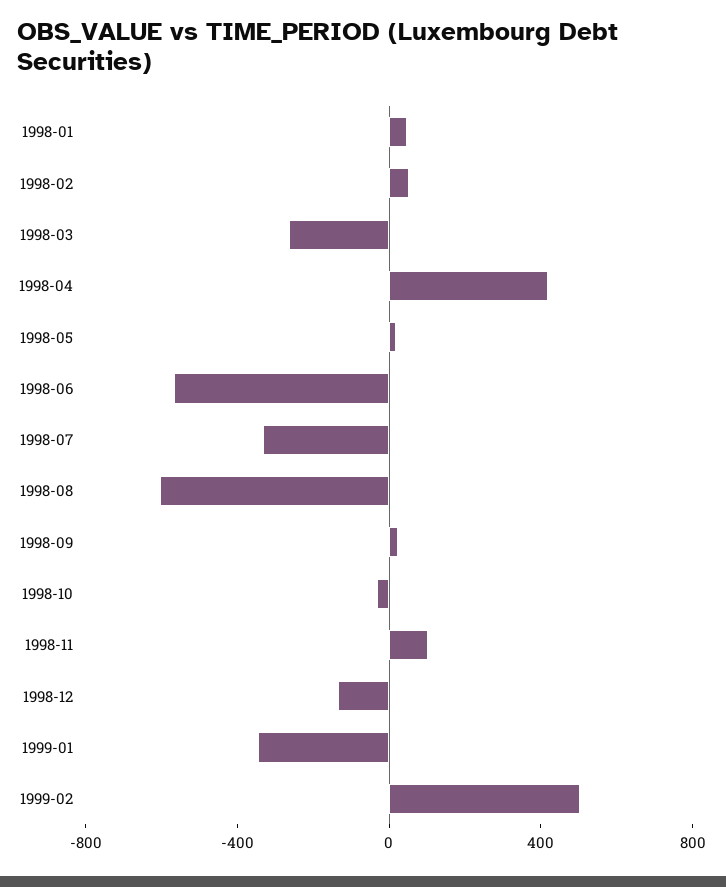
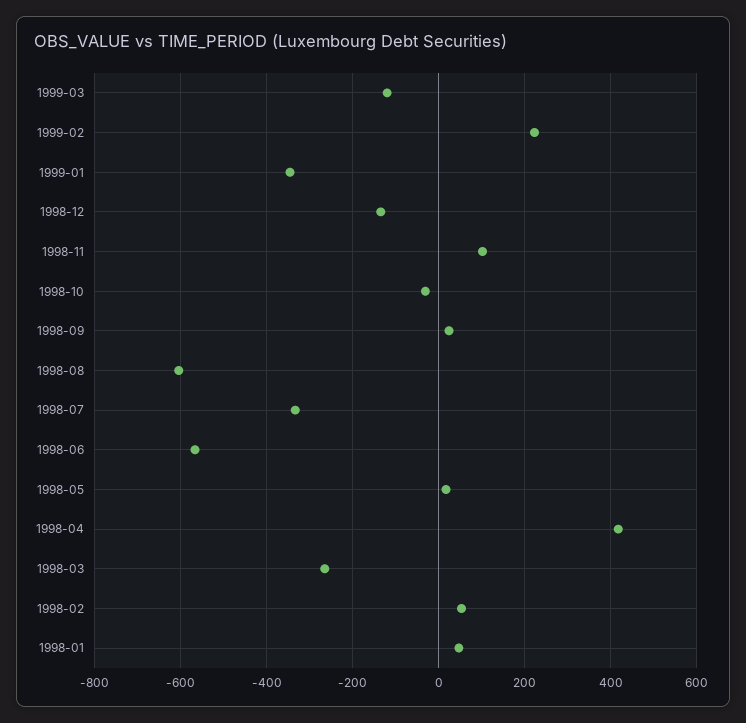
1999-02: 500 -> 220
1999-03: none -> -120

